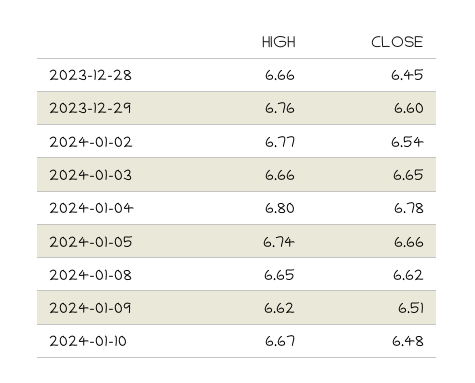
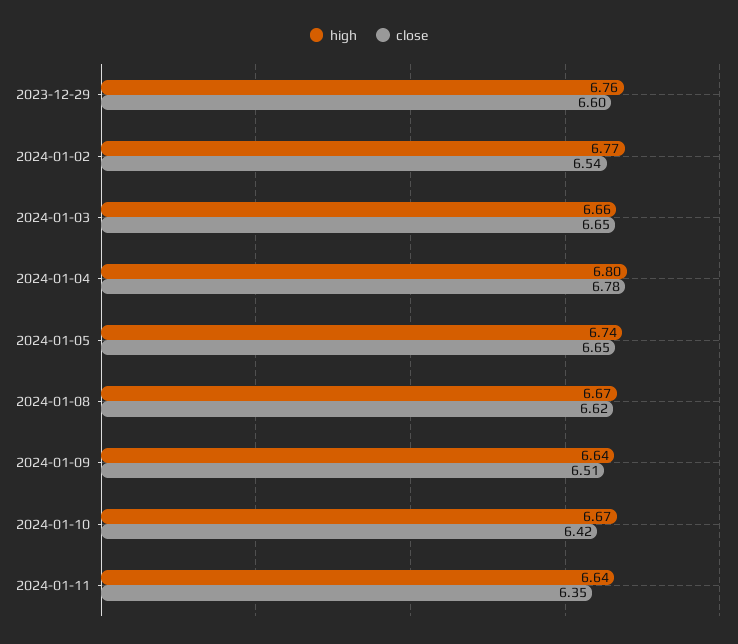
HIGH, 2023-12-28: 6.66 -> none
CLOSE, 2023-12-28: 6.45 -> none
CLOSE, 2024-01-05: 6.66 -> 6.65
HIGH, 2024-01-08: 6.65 -> 6.67
HIGH, 2024-01-09: 6.62 -> 6.64
CLOSE, 2024-01-10: 6.48 -> 6.42
HIGH, 2024-01-11: none -> 6.64
CLOSE, 2024-01-11: none -> 6.35

